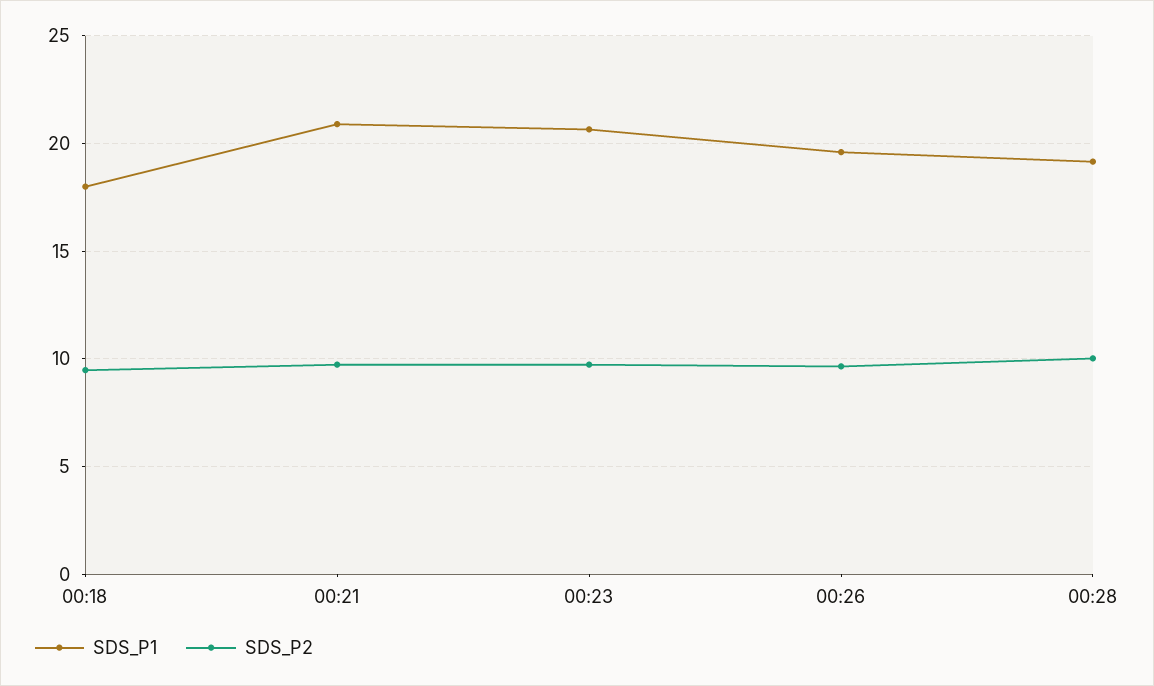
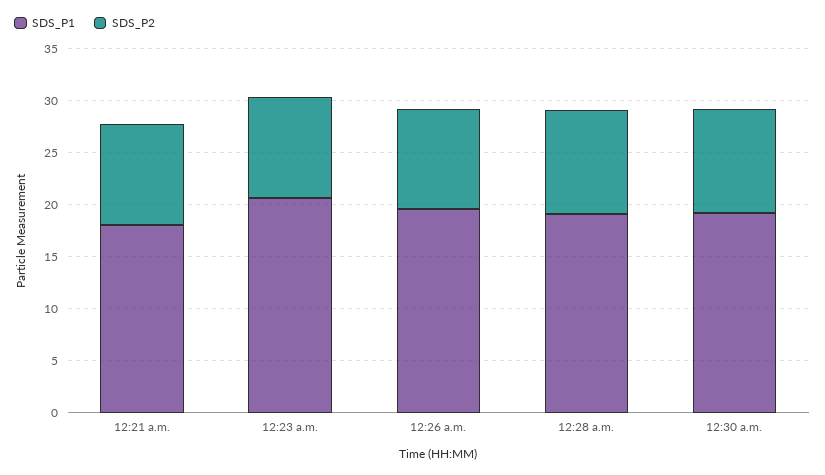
SDS_P1, 00:18: 18 -> none
SDS_P2, 00:18: 9.5 -> none
SDS_P1, 00:21: 21 -> 18
SDS_P1, 12:30 a.m.: none -> 19
SDS_P2, 12:30 a.m.: none -> 10

